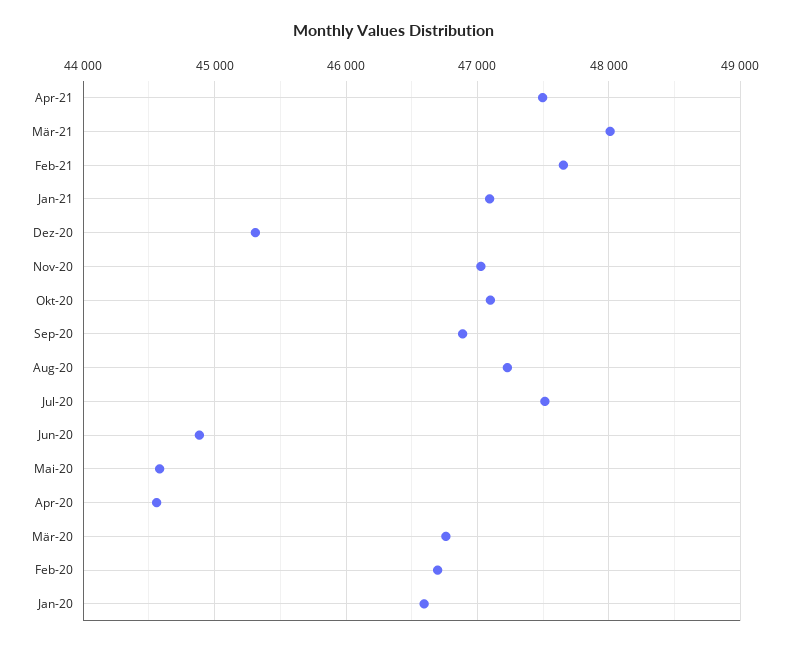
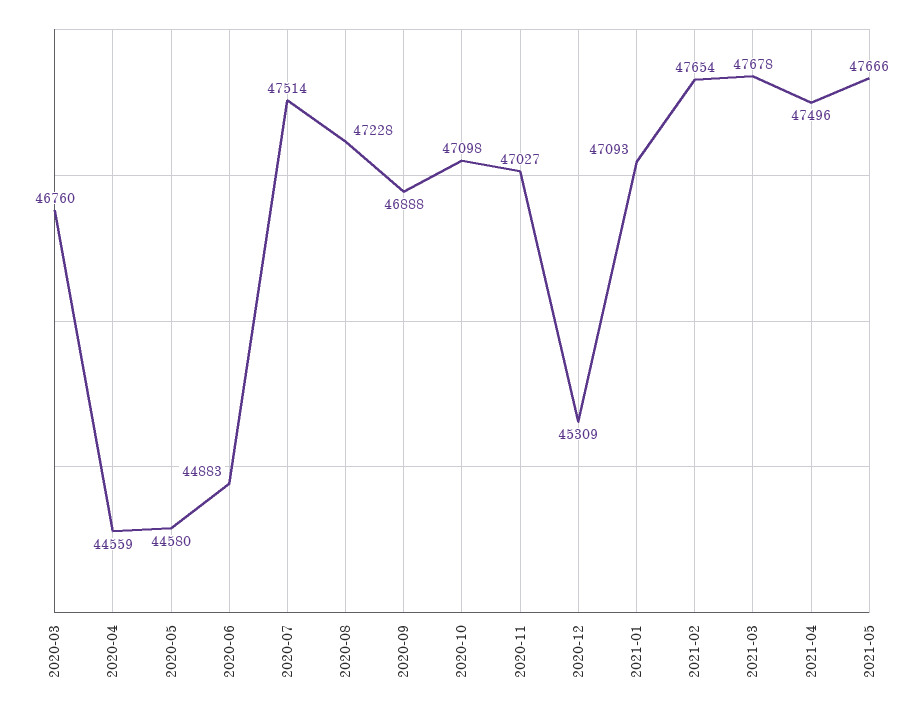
Mär-21: 48000 -> 47678
Feb-20: 46700 -> none
Jan-20: 46600 -> none
2021-05: none -> 47666

